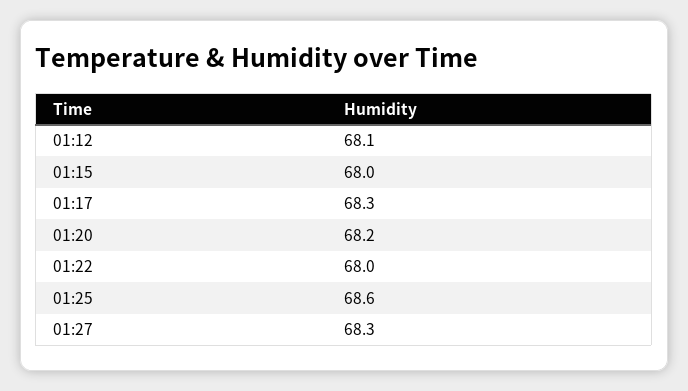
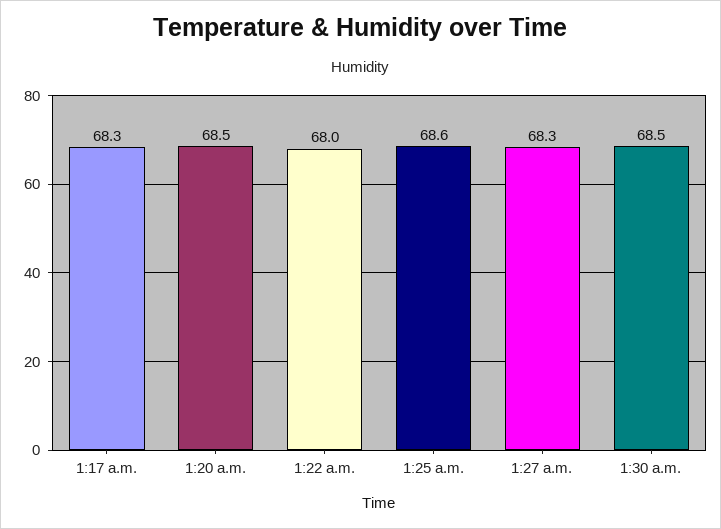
01:12: 68.1 -> none
01:15: 68 -> none
01:20: 68.2 -> 68.5
1:30 a.m.: none -> 68.5

